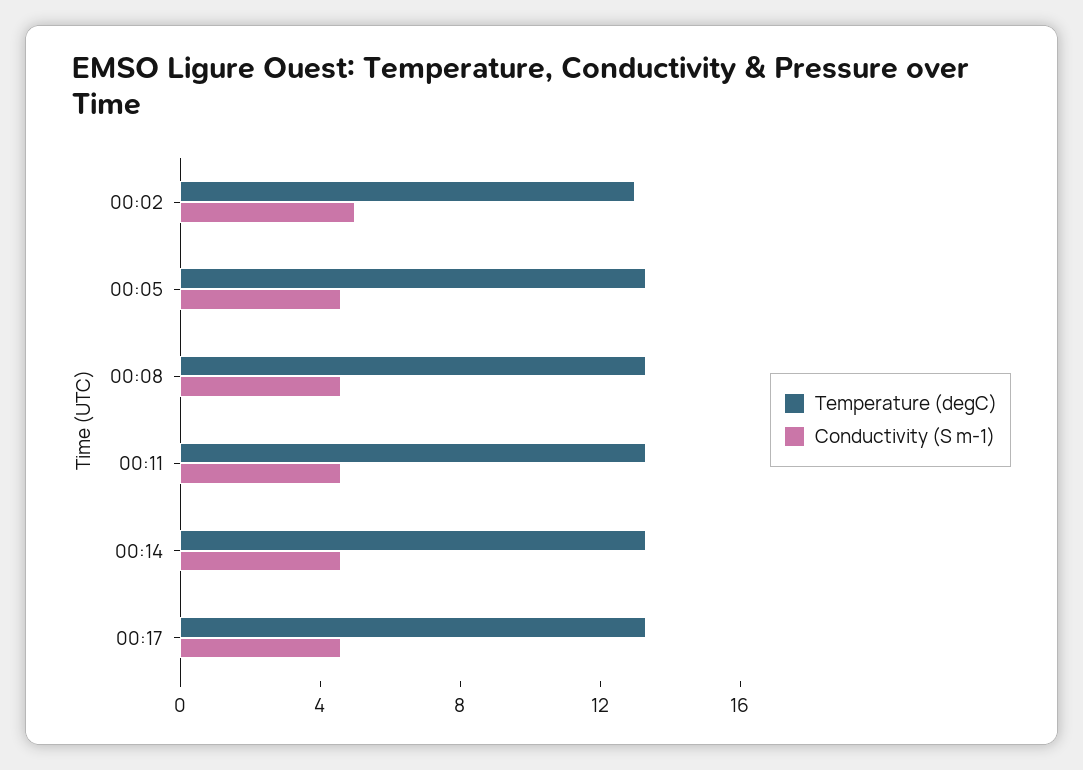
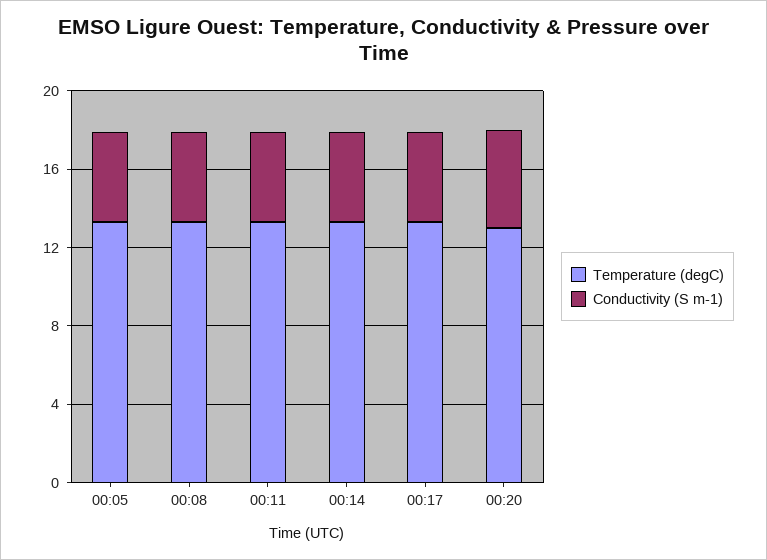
Temperature (degC), 00:02: 13 -> none
Conductivity (S m-1), 00:02: 5 -> none
Temperature (degC), 00:20: none -> 13
Conductivity (S m-1), 00:20: none -> 5

